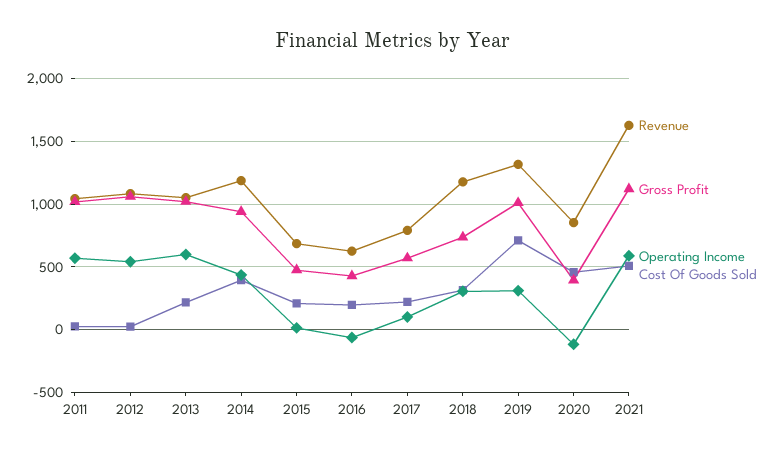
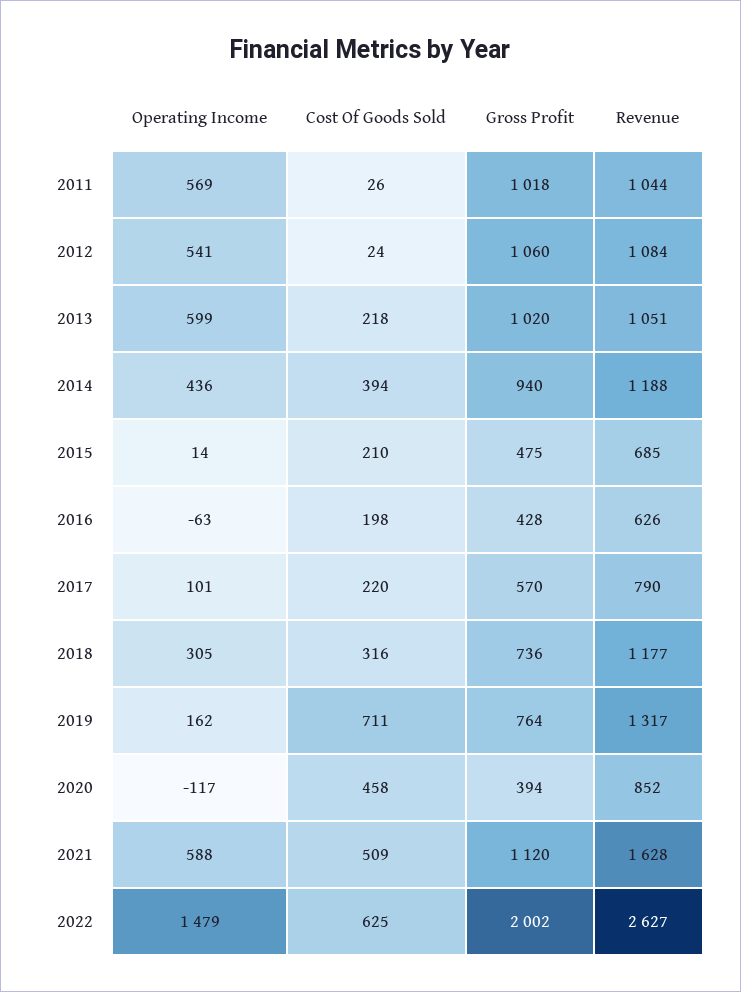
Gross Profit, 2019: 1000 -> 764
Operating Income, 2019: 300 -> 162
Operating Income, 2022: none -> 1479
Cost Of Goods Sold, 2022: none -> 625
Gross Profit, 2022: none -> 2002
Revenue, 2022: none -> 2627

